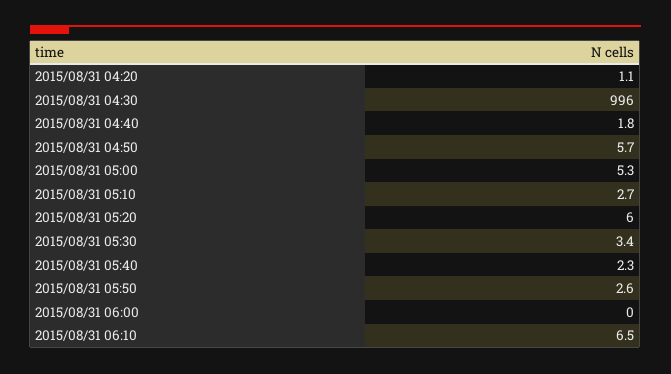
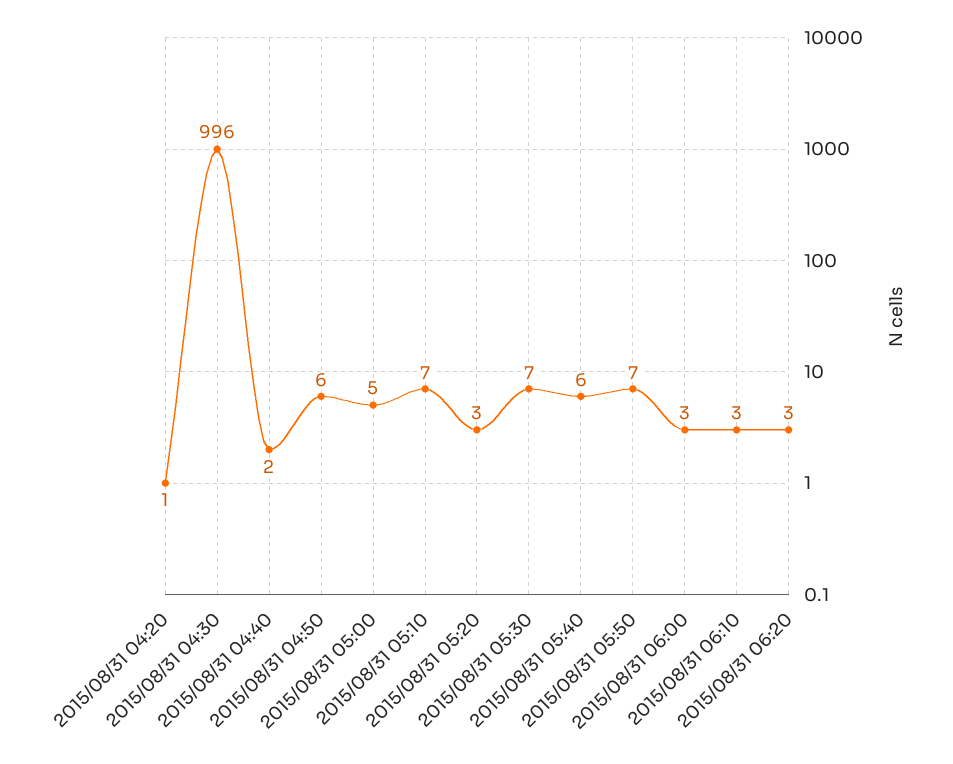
2015/08/31 05:10: 2.7 -> 7
2015/08/31 05:20: 6 -> 3
2015/08/31 05:30: 3.4 -> 7
2015/08/31 05:40: 2.3 -> 6
2015/08/31 05:50: 2.6 -> 7
2015/08/31 06:00: 0 -> 3
2015/08/31 06:10: 6.5 -> 3
2015/08/31 06:20: none -> 3

